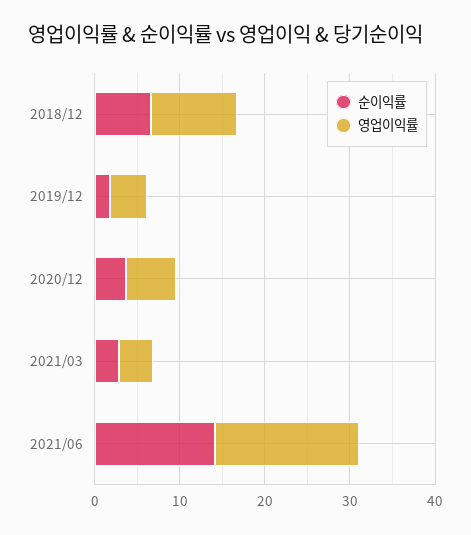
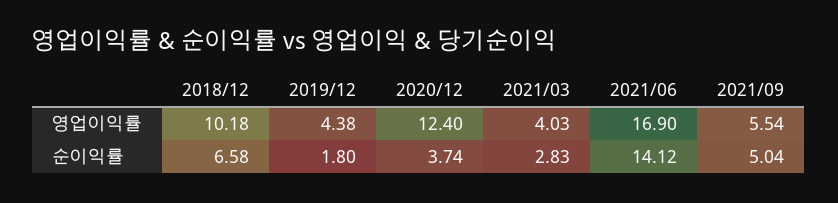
영업이익률, 2020/12: 6 -> 12.4
영업이익률, 2021/09: none -> 5.54
순이익률, 2021/09: none -> 5.04

